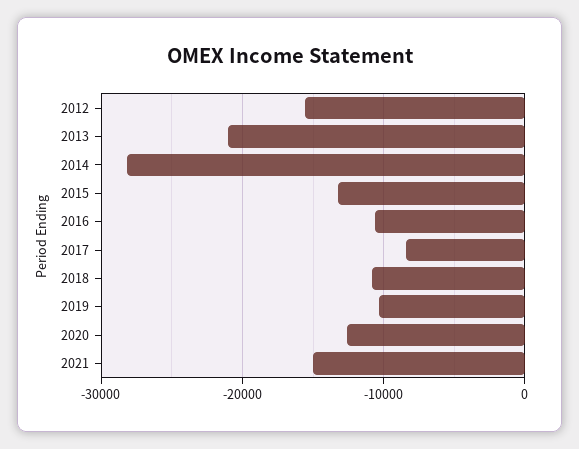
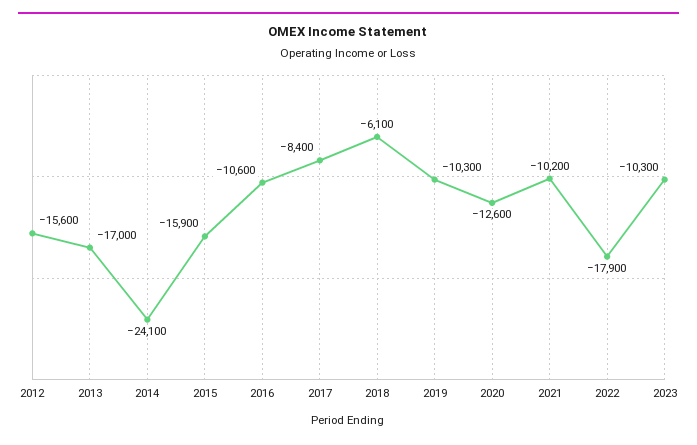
2013: -21000 -> -17000
2014: -28000 -> -24100
2015: -13000 -> -15900
2018: -11000 -> -6100
2021: -15000 -> -10200
2022: none -> -17900
2023: none -> -10300

